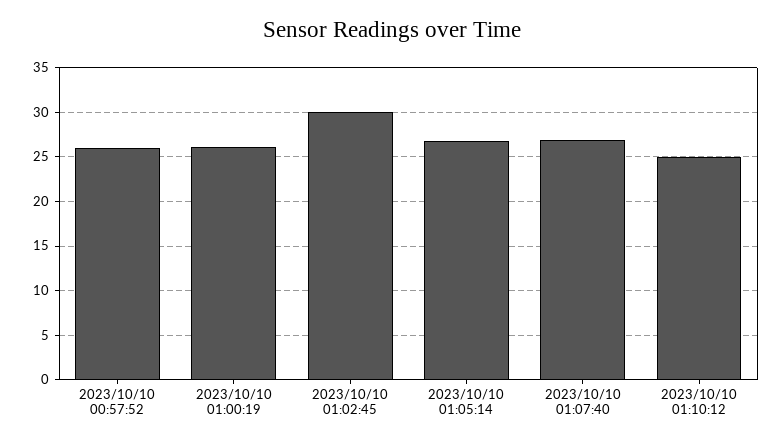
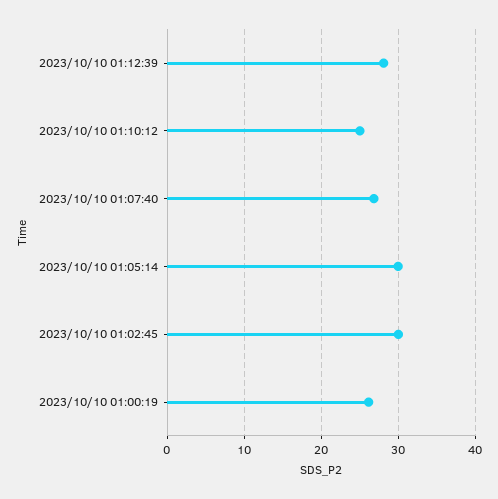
2023/10/10 00:57:52: 26 -> none
2023/10/10 01:05:14: 27 -> 30
2023/10/10 01:12:39: none -> 28

